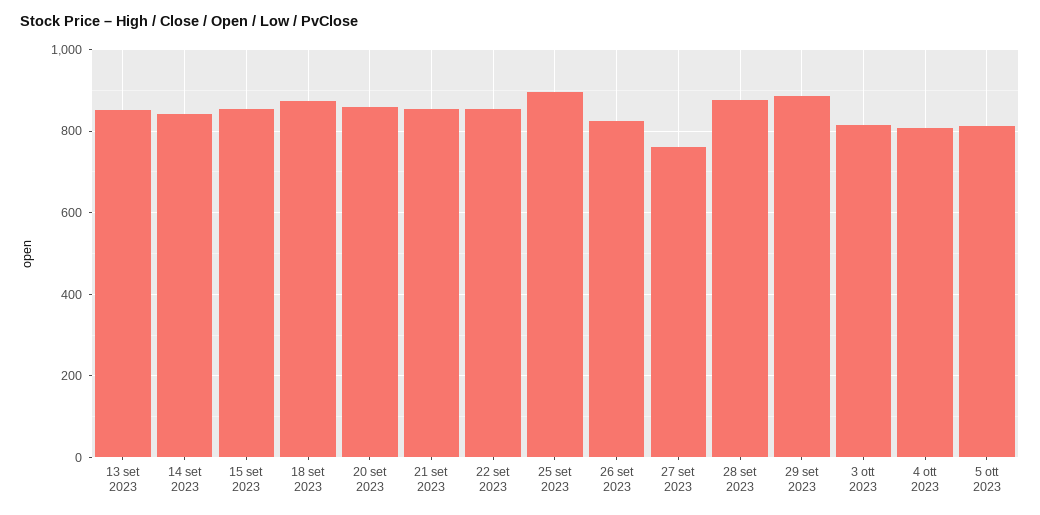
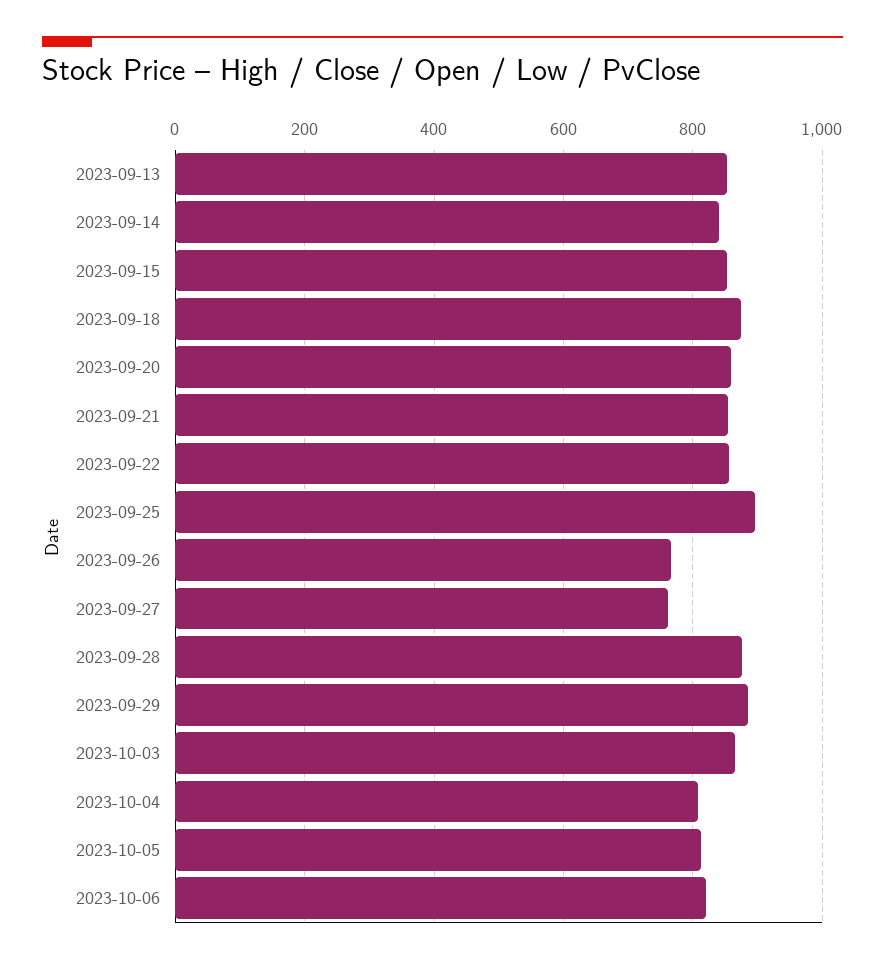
26 set 2023: 820 -> 760
3 ott 2023: 820 -> 860
2023-10-06: none -> 820

